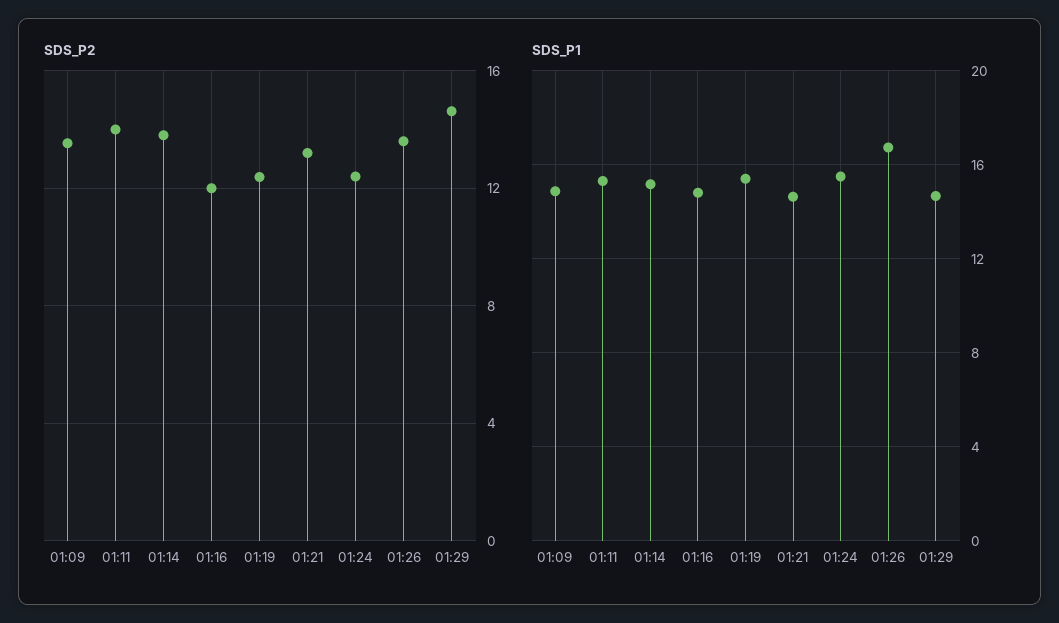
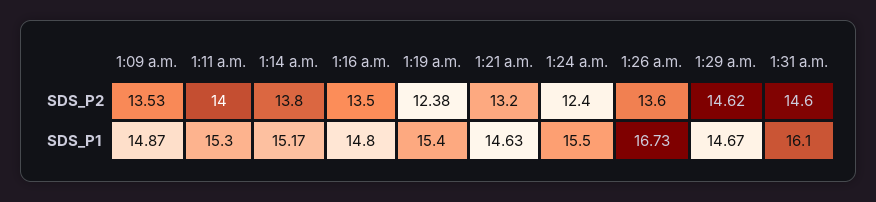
SDS_P2, 01:16: 12 -> 13.5
SDS_P2, 1:31 a.m.: none -> 14.6
SDS_P1, 1:31 a.m.: none -> 16.1

